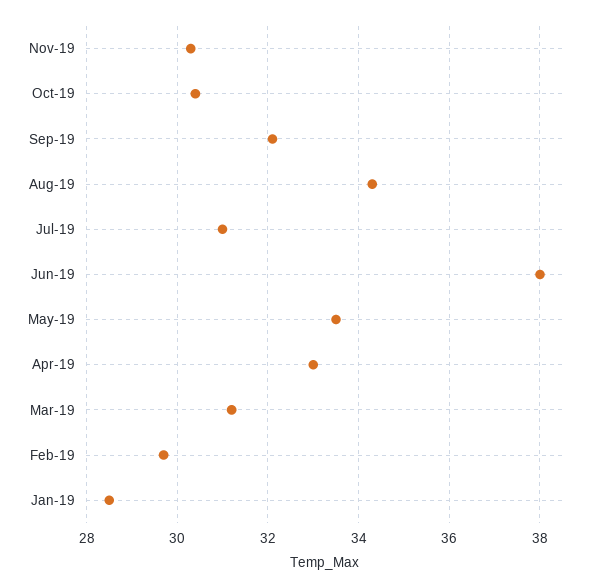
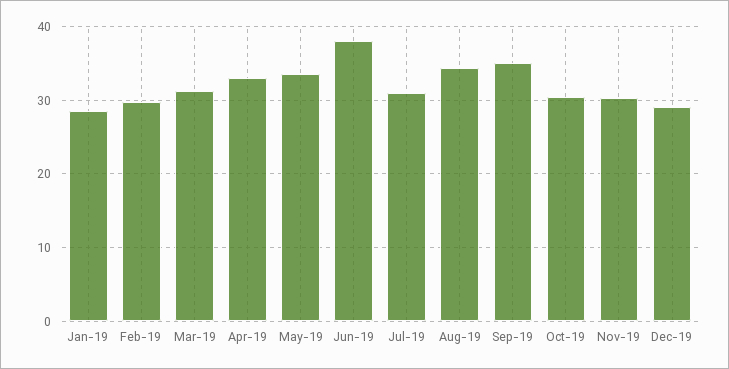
Sep-19: 32 -> 35
Dec-19: none -> 29

